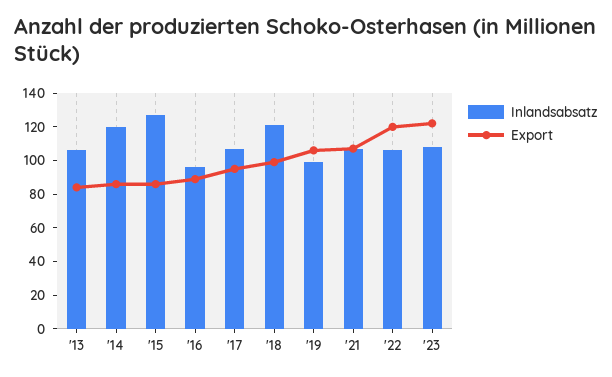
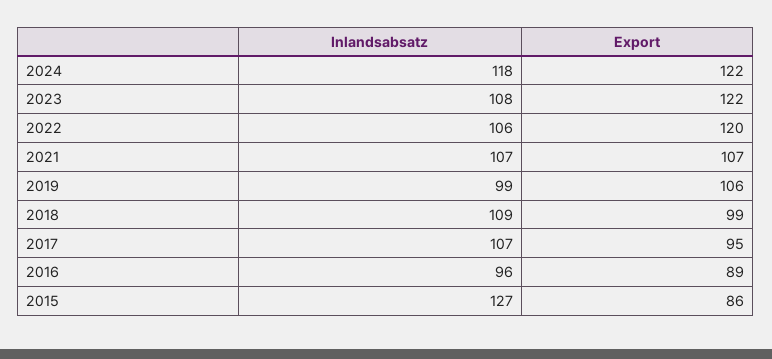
Inlandsabsatz, '13: 105 -> none
Export, '13: 85 -> none
Inlandsabsatz, '14: 120 -> none
Export, '14: 85 -> none
Inlandsabsatz, '18: 120 -> 109
Inlandsabsatz, 2024: none -> 118
Export, 2024: none -> 122

